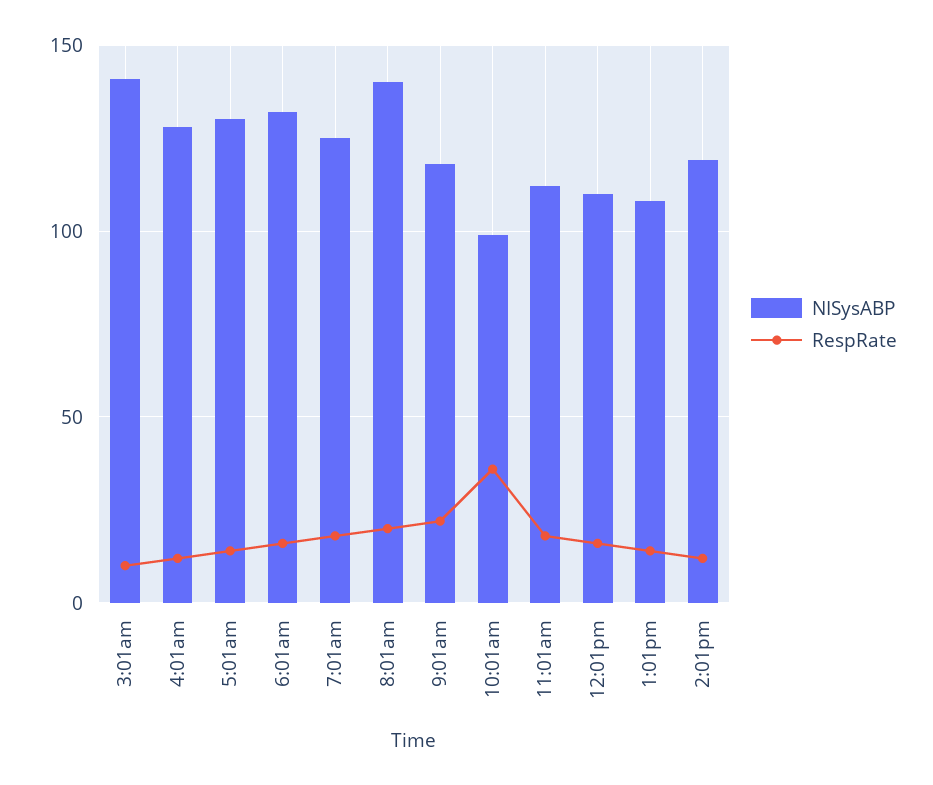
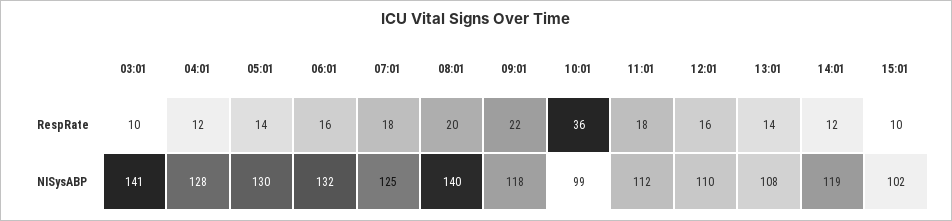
RespRate, 15:01: none -> 10
NISysABP, 15:01: none -> 102

